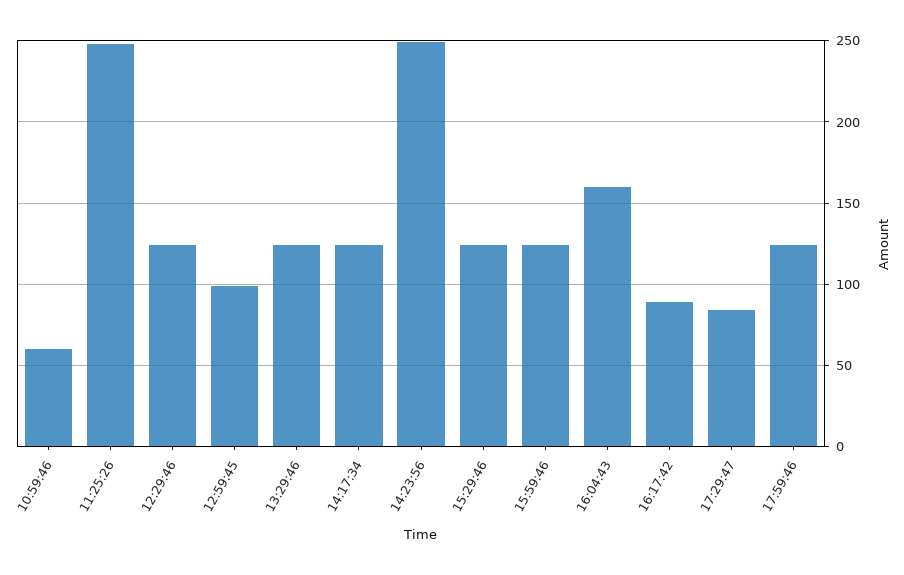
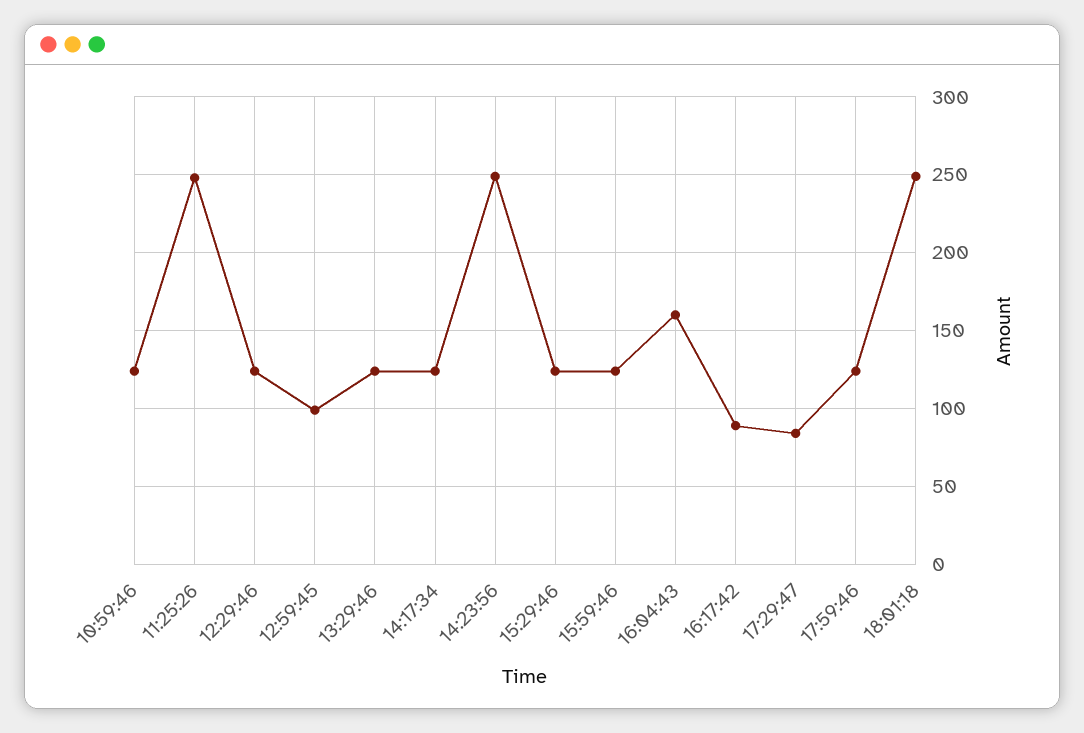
10:59:46: 60 -> 125
18:01:18: none -> 250

